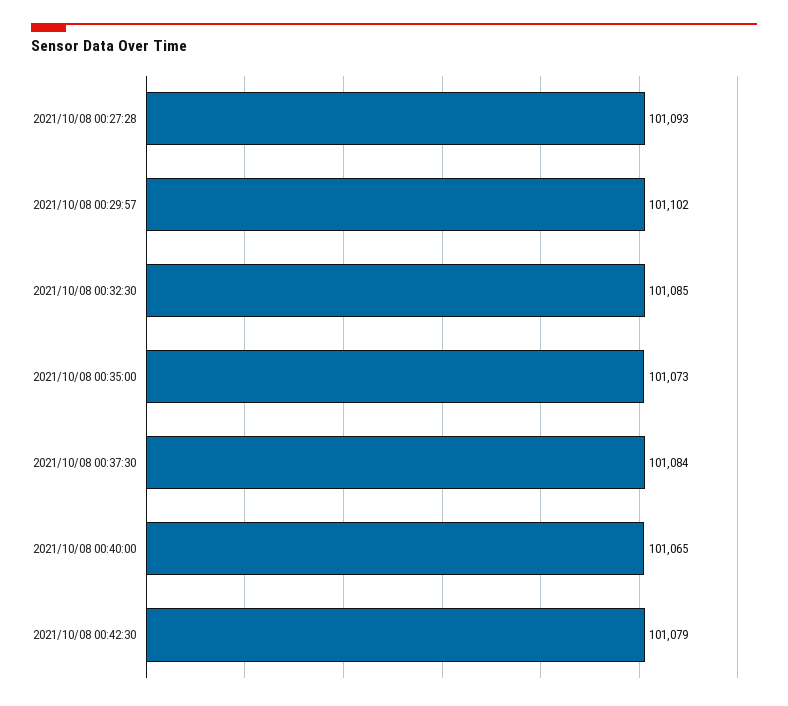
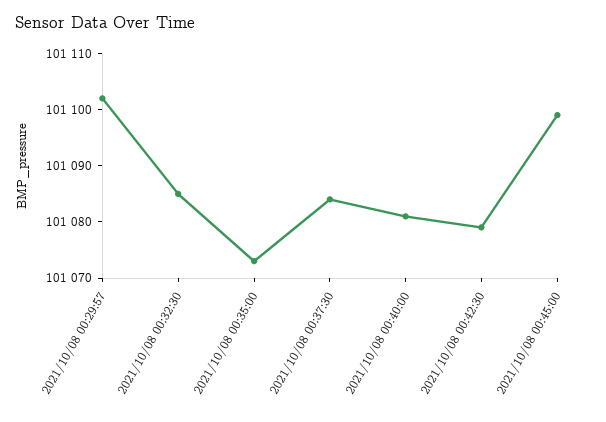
2021/10/08 00:27:28: 101093 -> none
2021/10/08 00:40:00: 101065 -> 101080
2021/10/08 00:45:00: none -> 101100

